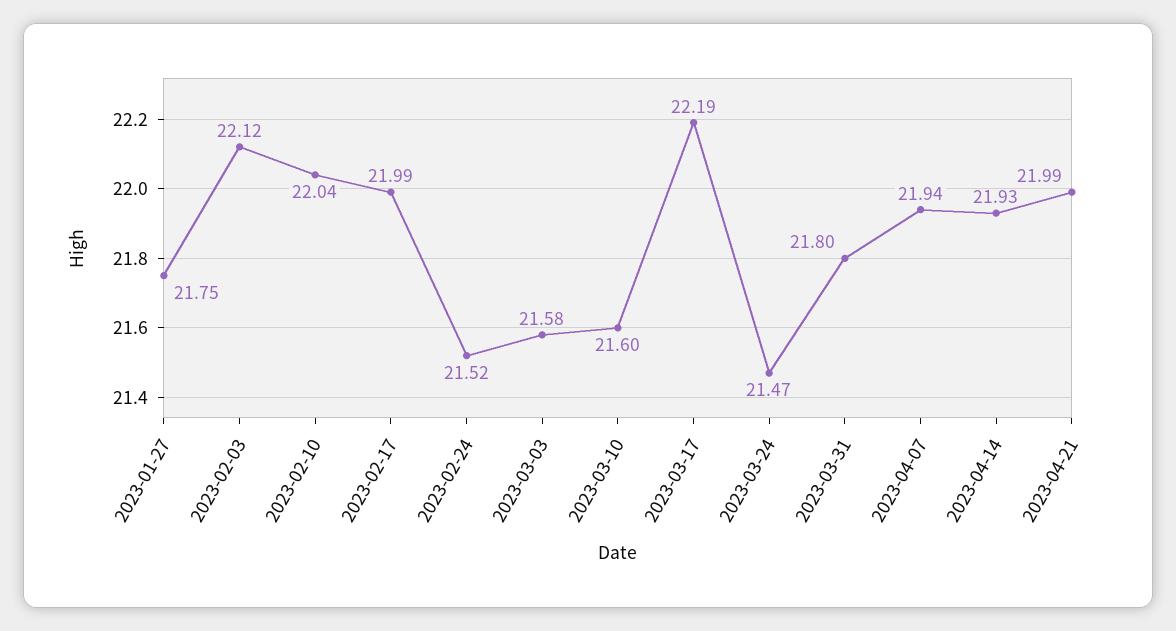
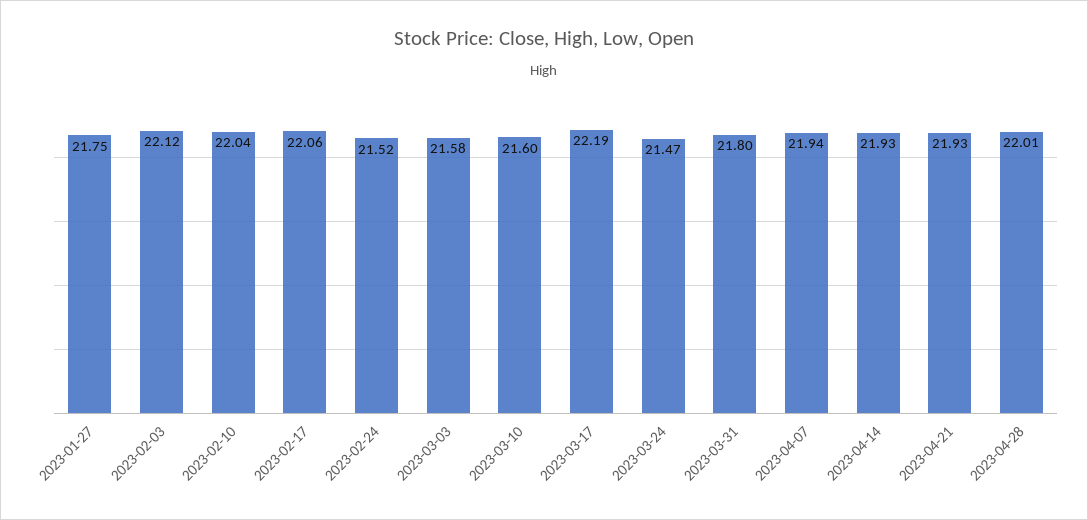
2023-02-17: 21.99 -> 22.06
2023-04-21: 21.99 -> 21.93
2023-04-28: none -> 22.01

